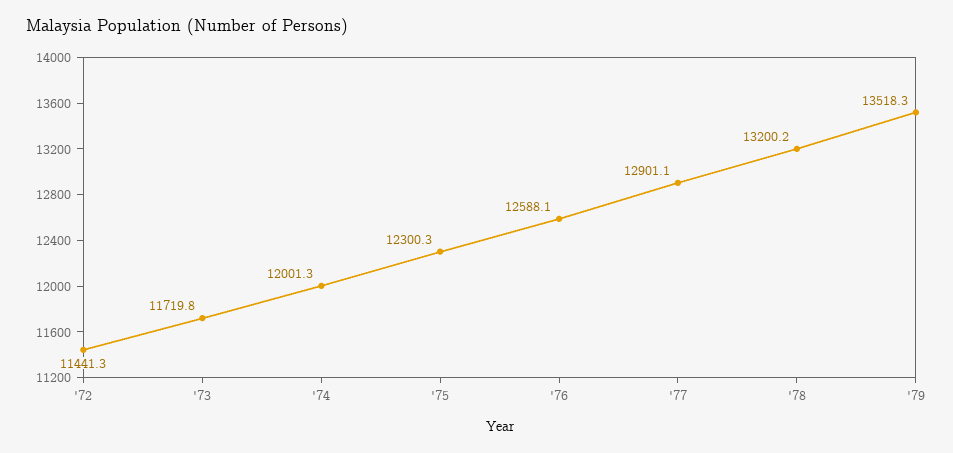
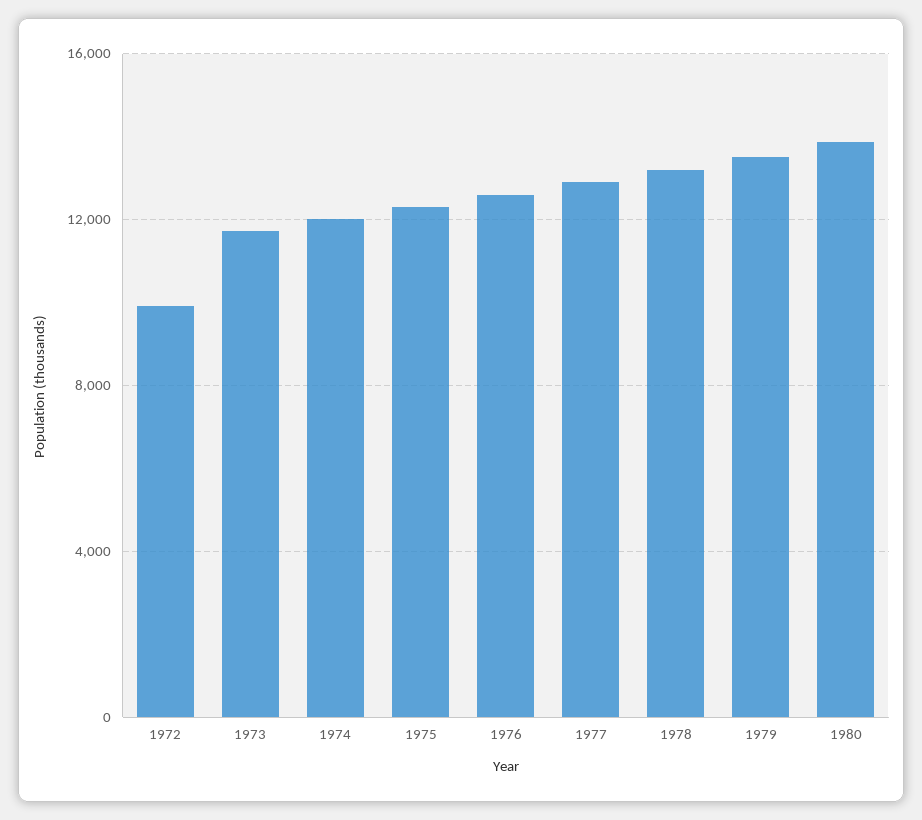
'72: 11441.3 -> 10000
1980: none -> 14000

